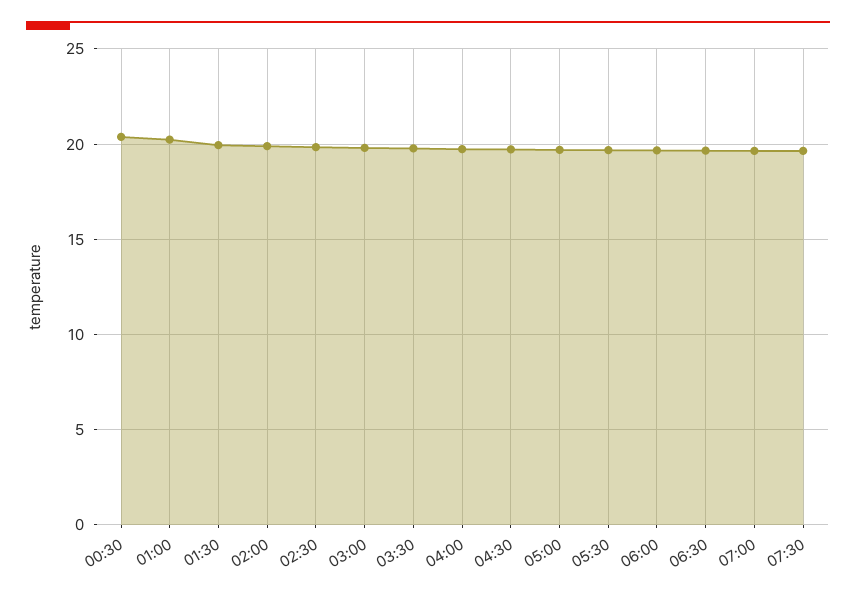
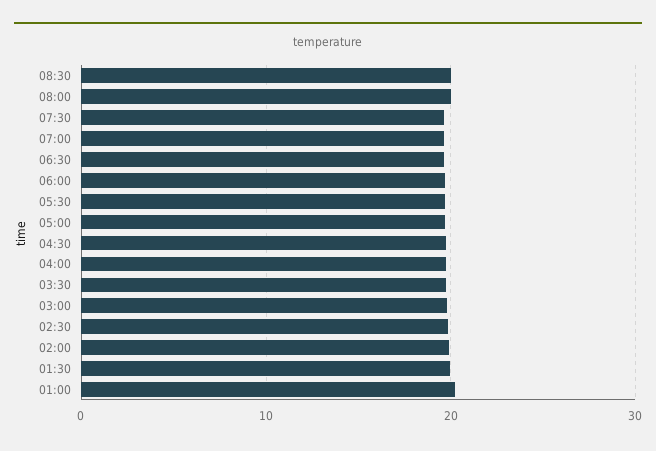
00:30: 20.5 -> none
08:30: none -> 20
08:00: none -> 20

